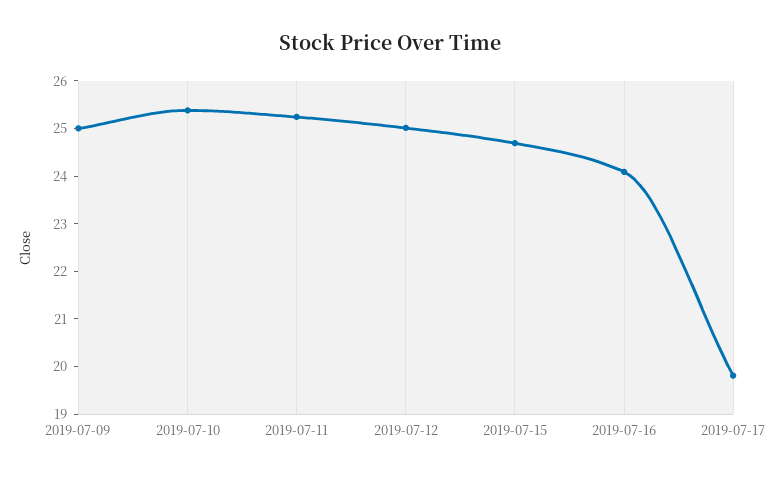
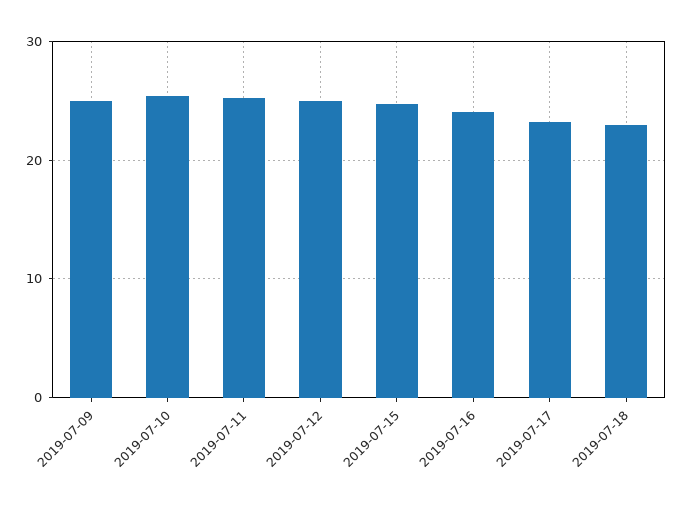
2019-07-17: 19.8 -> 23
2019-07-18: none -> 23

